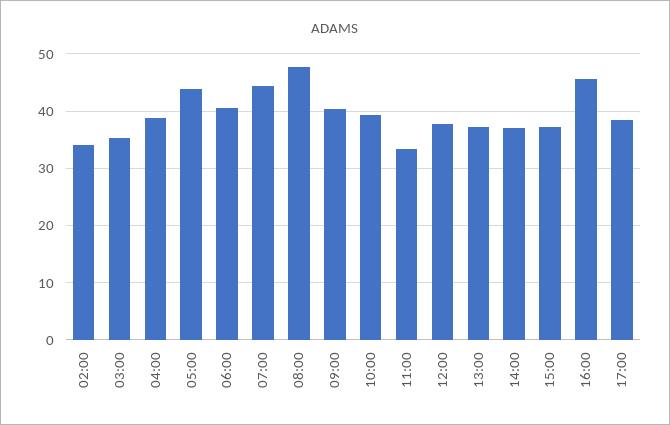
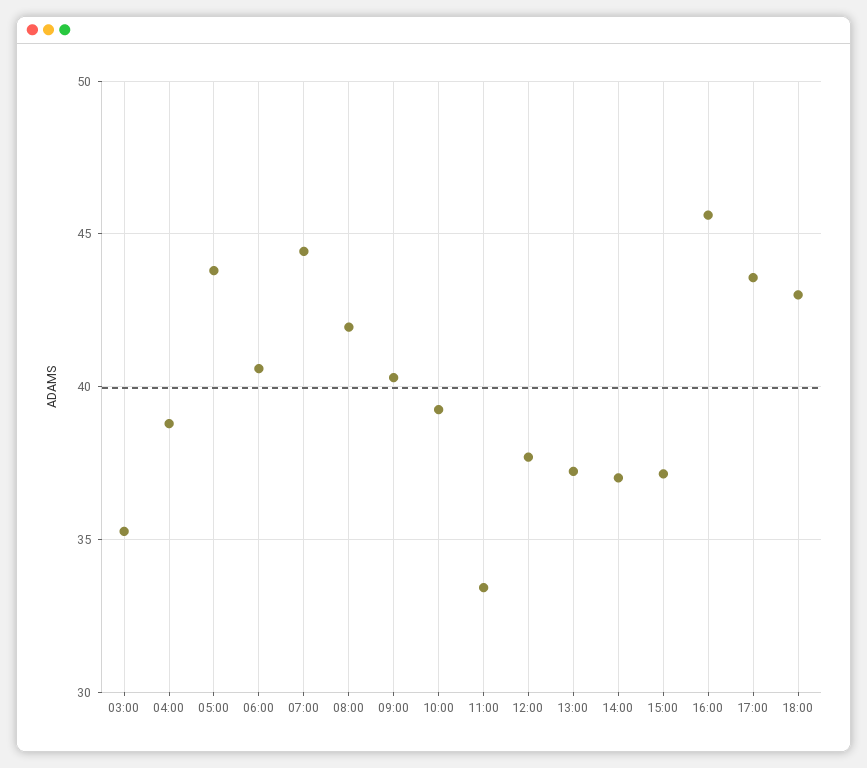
02:00: 34 -> none
08:00: 48 -> 42
17:00: 38 -> 43.5
18:00: none -> 43

